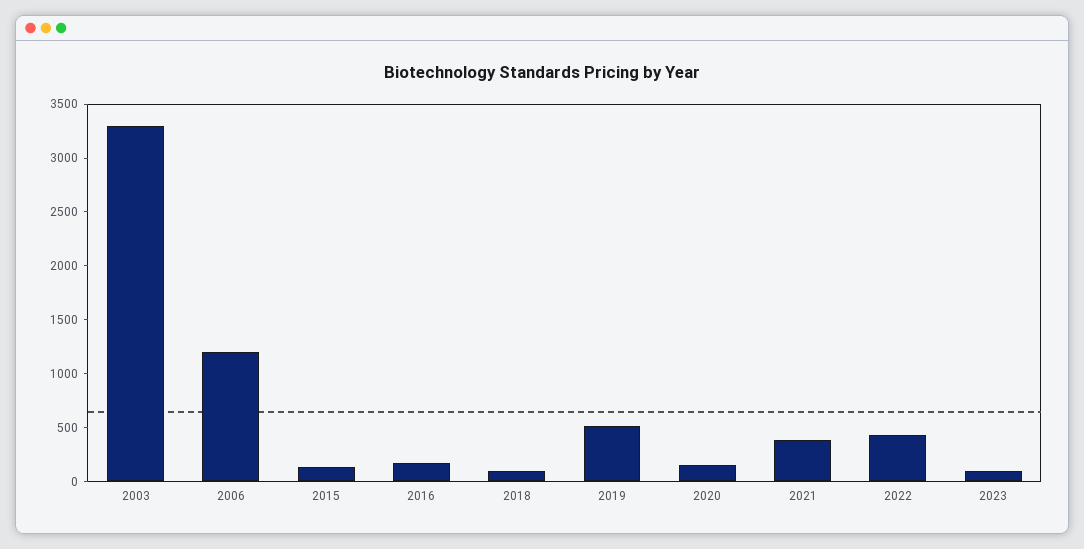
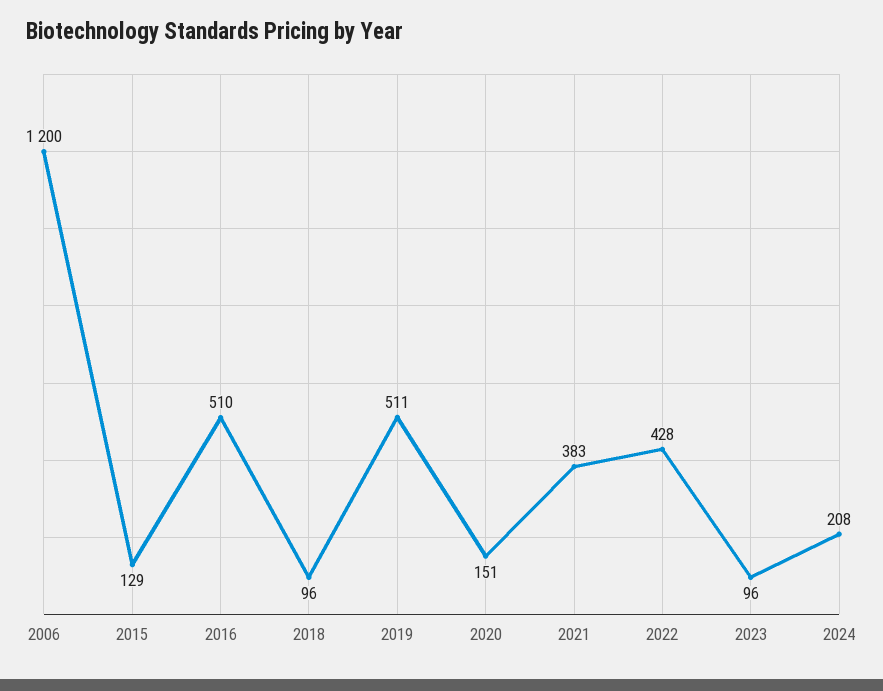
2003: 3300 -> none
2016: 200 -> 510
2024: none -> 208

